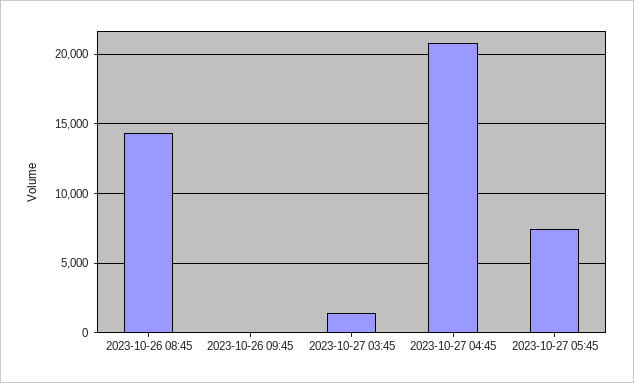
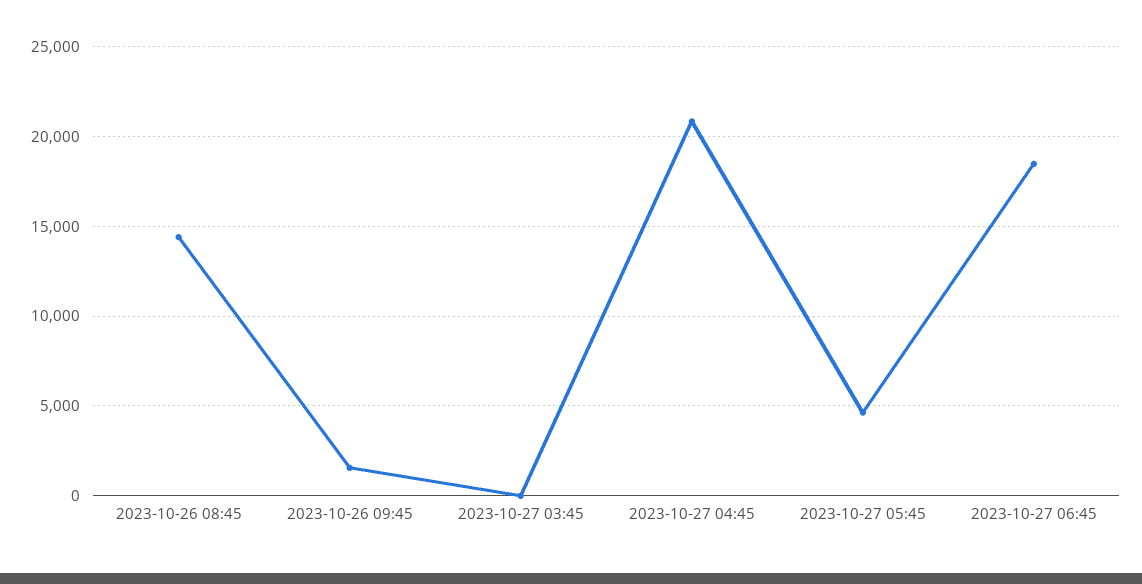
2023-10-26 09:45: 0 -> 1500
2023-10-27 03:45: 1500 -> 0
2023-10-27 05:45: 7500 -> 4500
2023-10-27 06:45: none -> 18500

